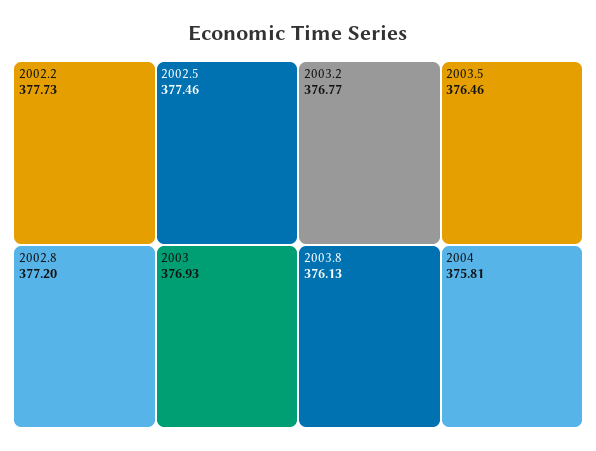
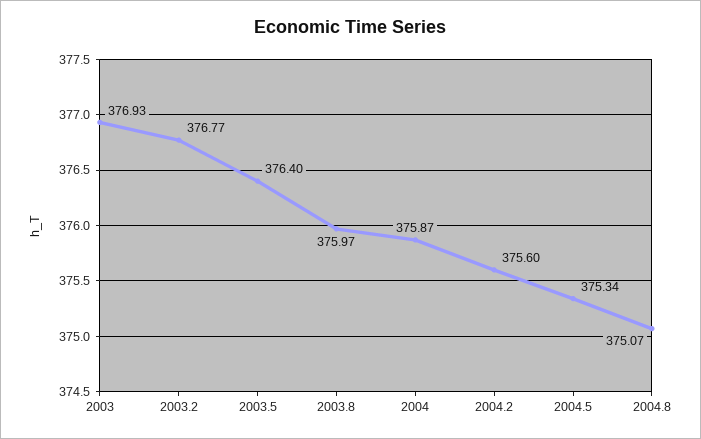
2002.2: 377.73 -> none
2002.5: 377.46 -> none
2002.8: 377.2 -> none
2003.5: 376.46 -> 376.4
2003.8: 376.13 -> 375.97
2004: 375.81 -> 375.87
2004.2: none -> 375.6
2004.5: none -> 375.34
2004.8: none -> 375.07

